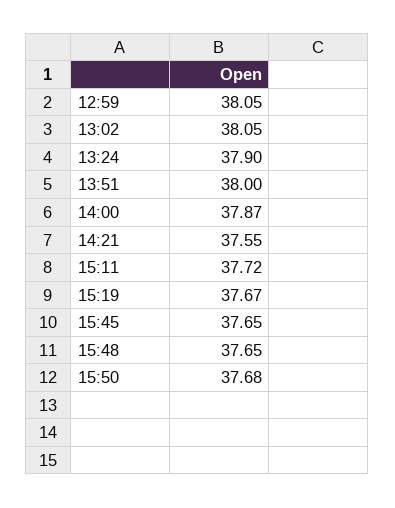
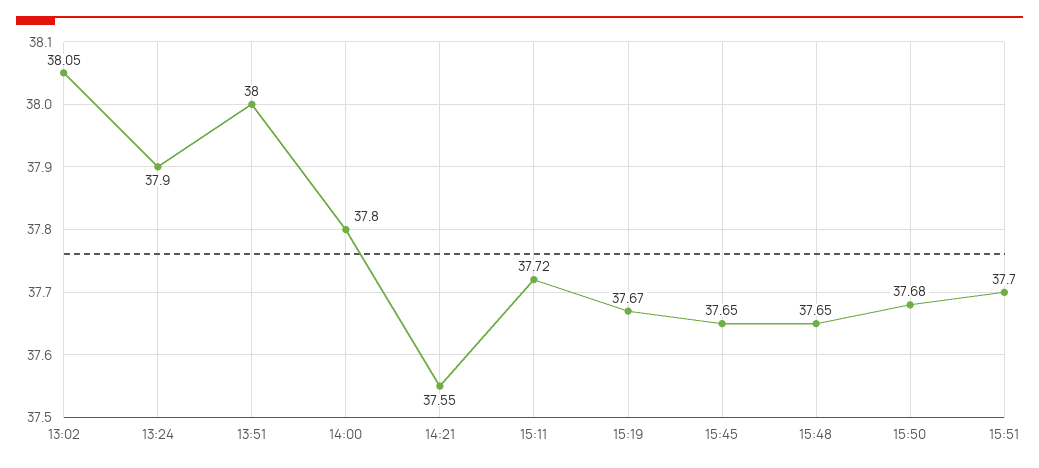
12:59: 38.05 -> none
14:00: 37.87 -> 37.8
15:51: none -> 37.7

